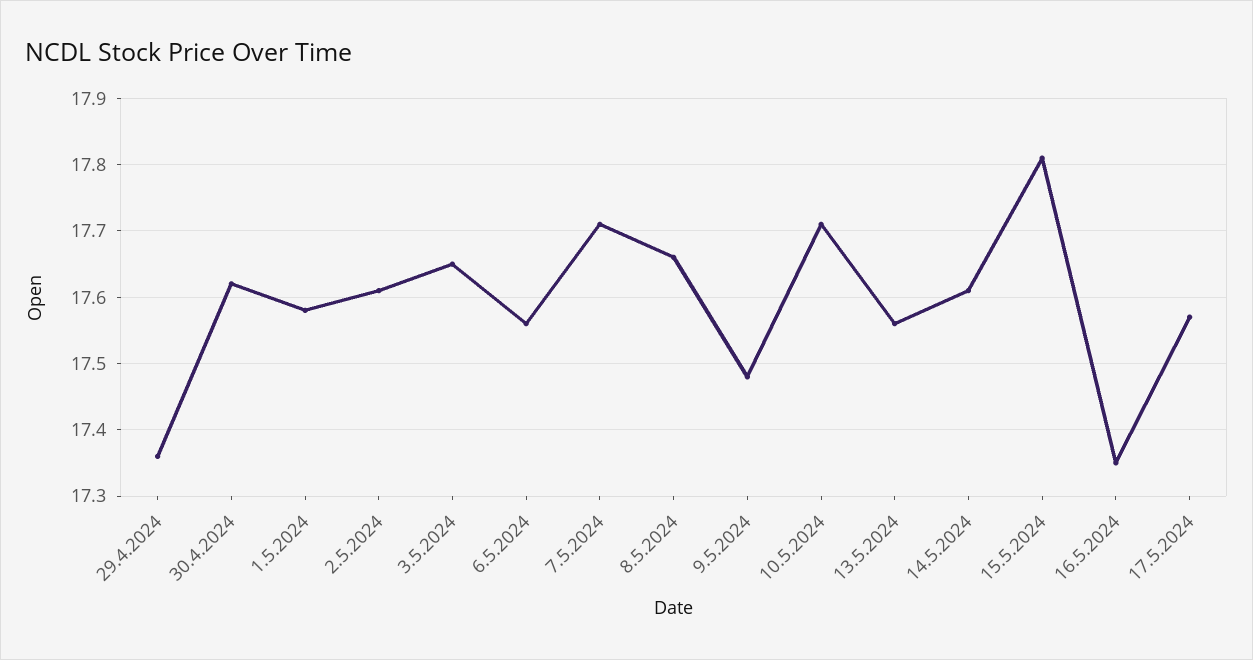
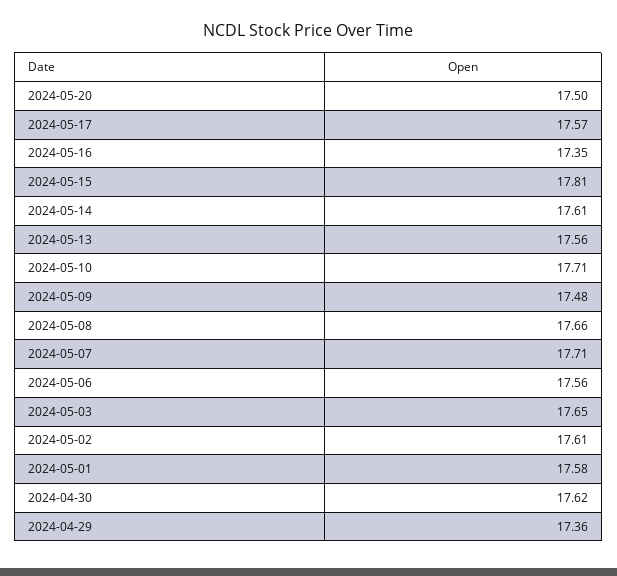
2024-05-20: none -> 17.5

